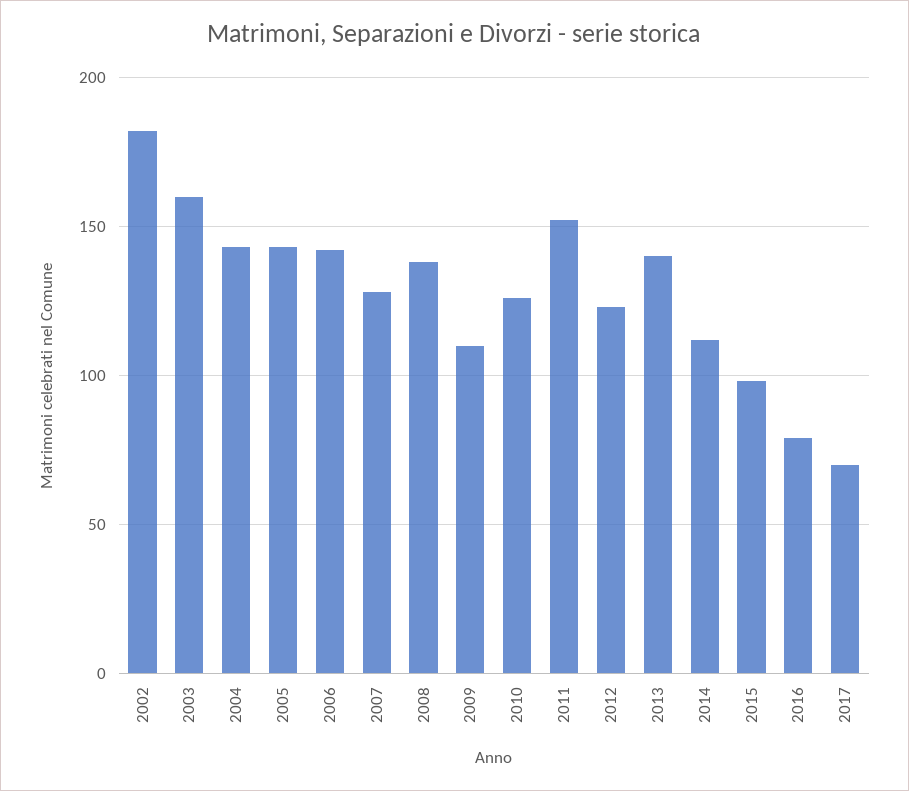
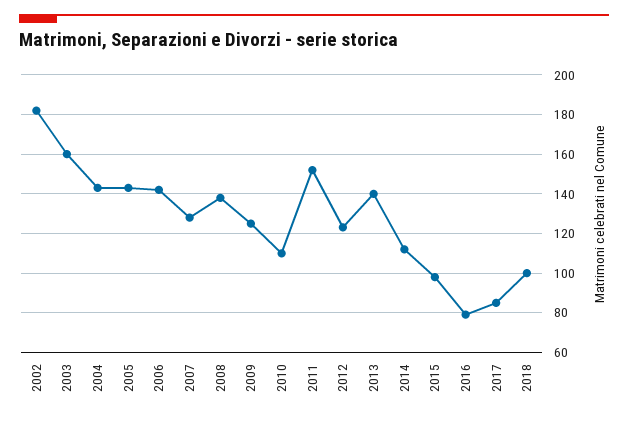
2009: 110 -> 125
2010: 125 -> 110
2017: 70 -> 85
2018: none -> 100

